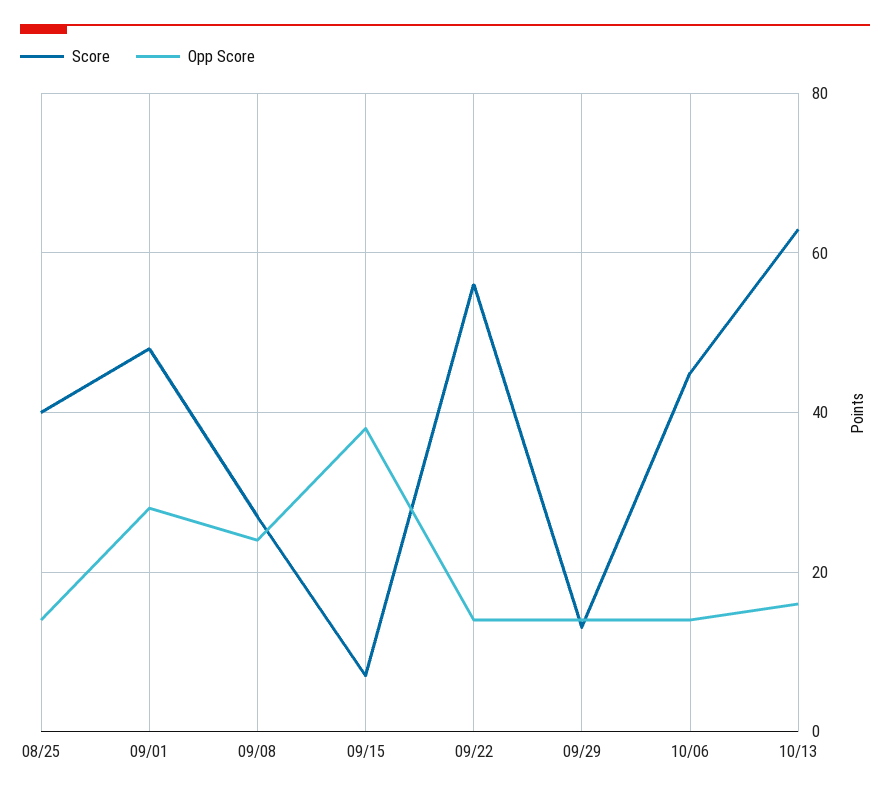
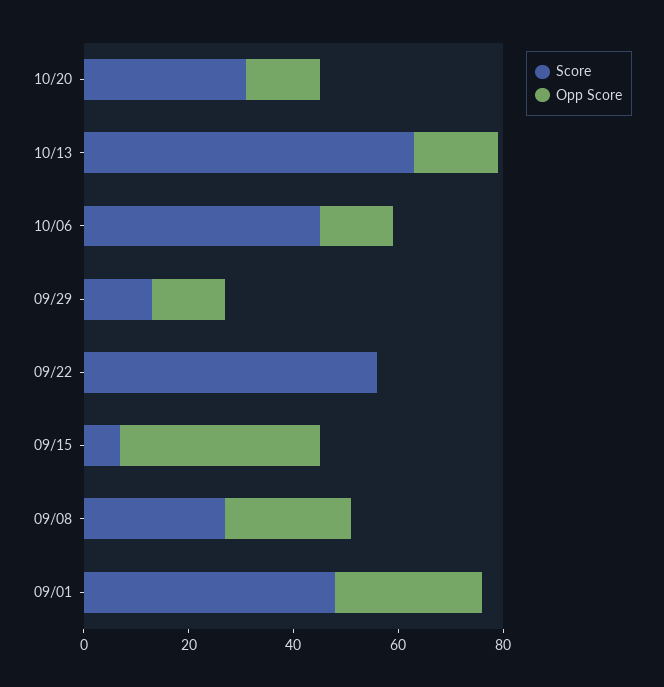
Score, 08/25: 40 -> none
Opp Score, 08/25: 15 -> none
Opp Score, 09/22: 15 -> 0
Score, 10/20: none -> 30
Opp Score, 10/20: none -> 15

